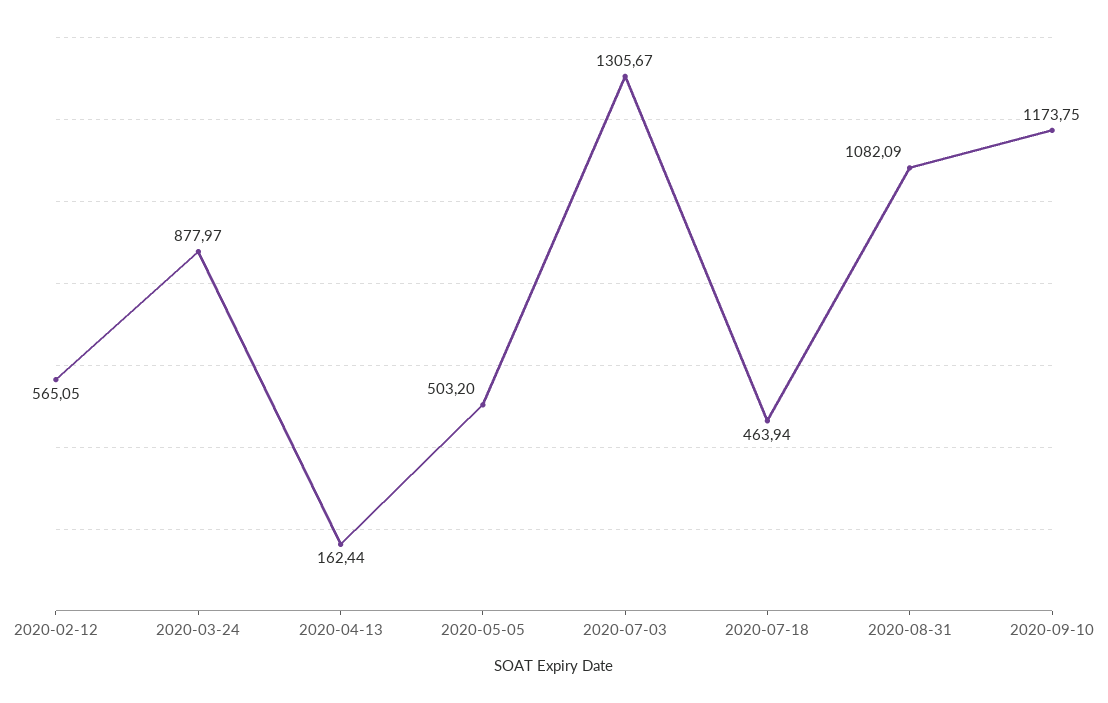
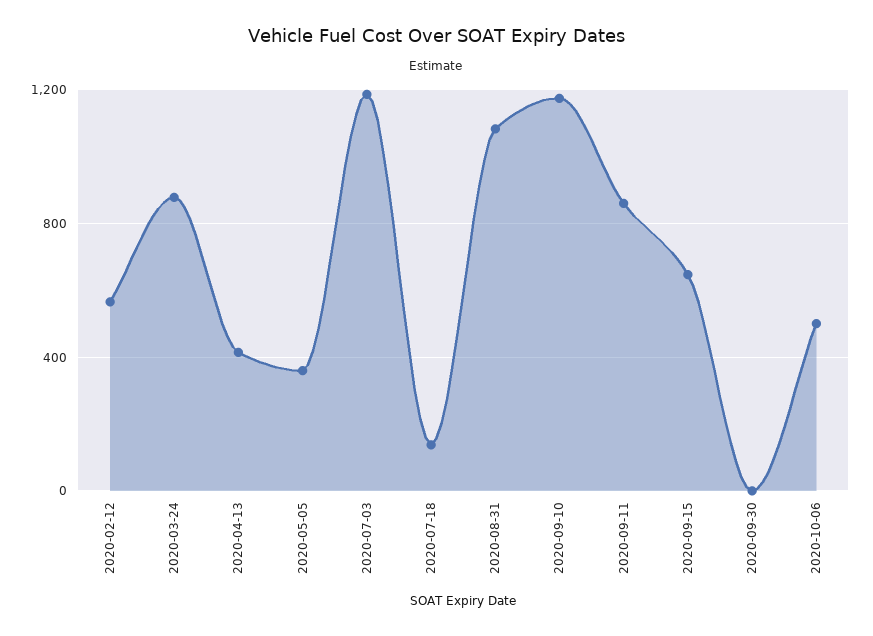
2020-04-13: 162.44 -> 400
2020-05-05: 503.2 -> 350
2020-07-03: 1305.67 -> 1200
2020-07-18: 463.94 -> 150
2020-09-11: none -> 850
2020-09-15: none -> 650
2020-09-30: none -> 0
2020-10-06: none -> 500

